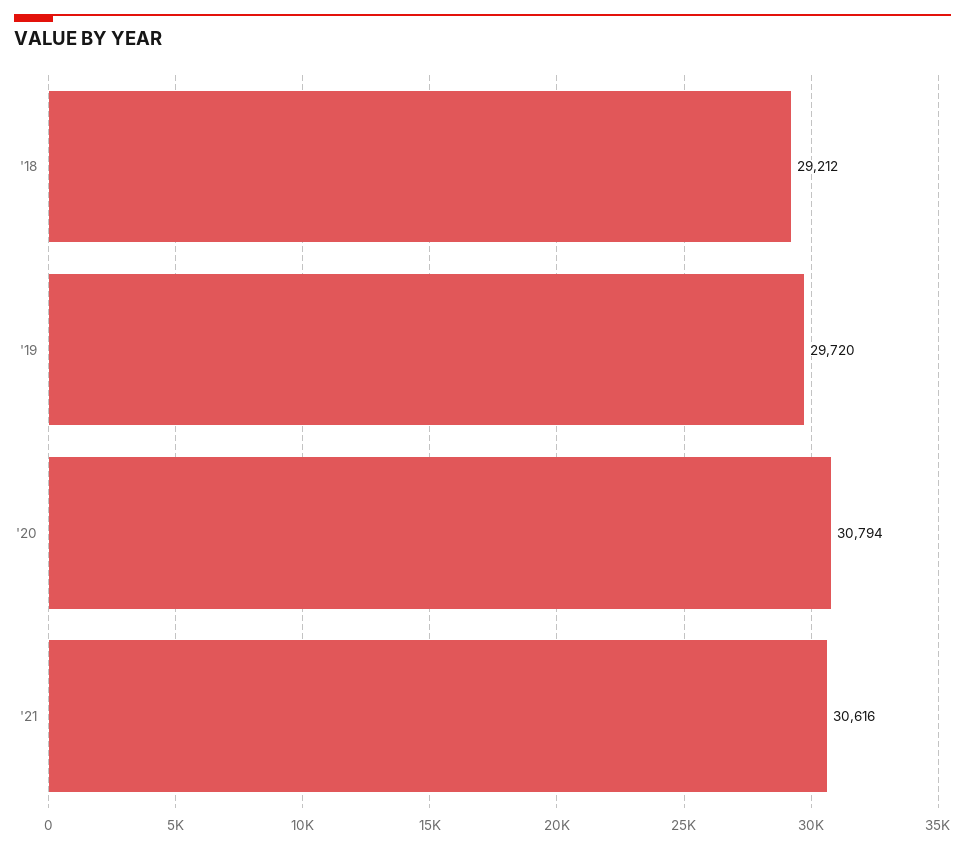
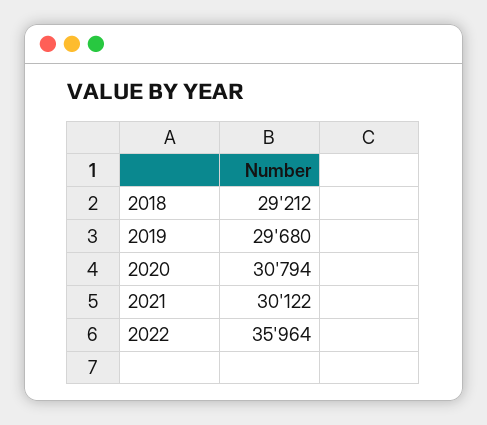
'19: 29720 -> 29680
'21: 30616 -> 30122
2022: none -> 35964

